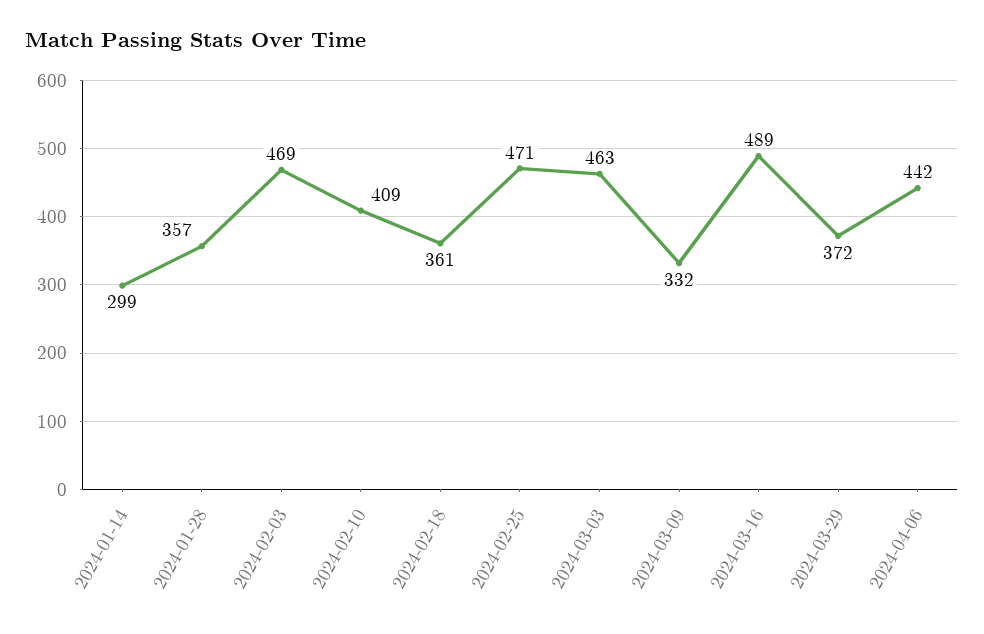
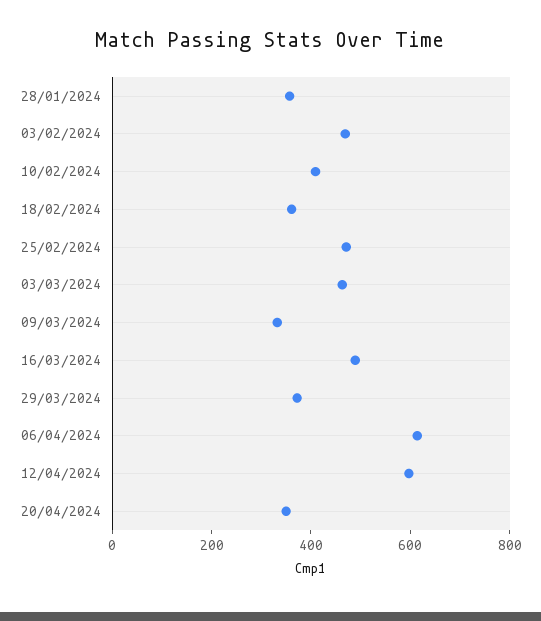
2024-01-14: 299 -> none
2024-04-06: 442 -> 600
12/04/2024: none -> 600
20/04/2024: none -> 350

